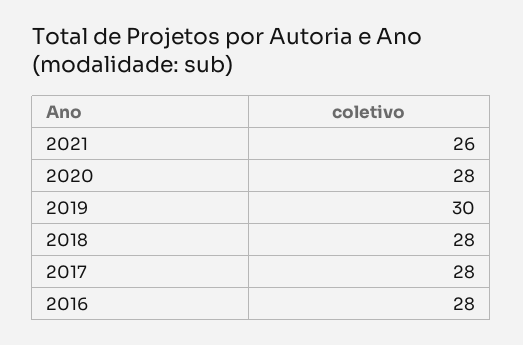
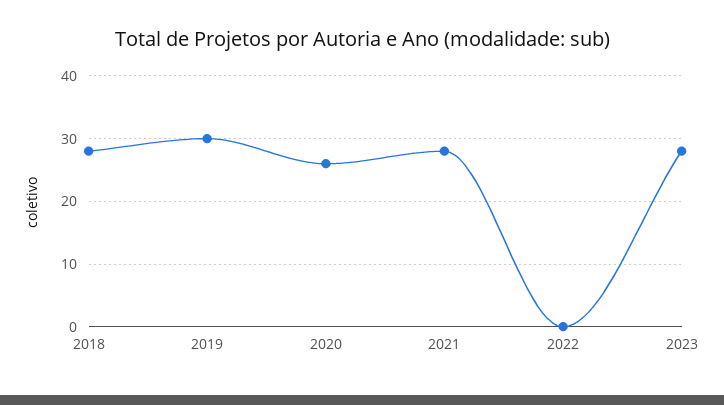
2021: 26 -> 28
2020: 28 -> 26
2017: 28 -> none
2016: 28 -> none
2022: none -> 0
2023: none -> 28

